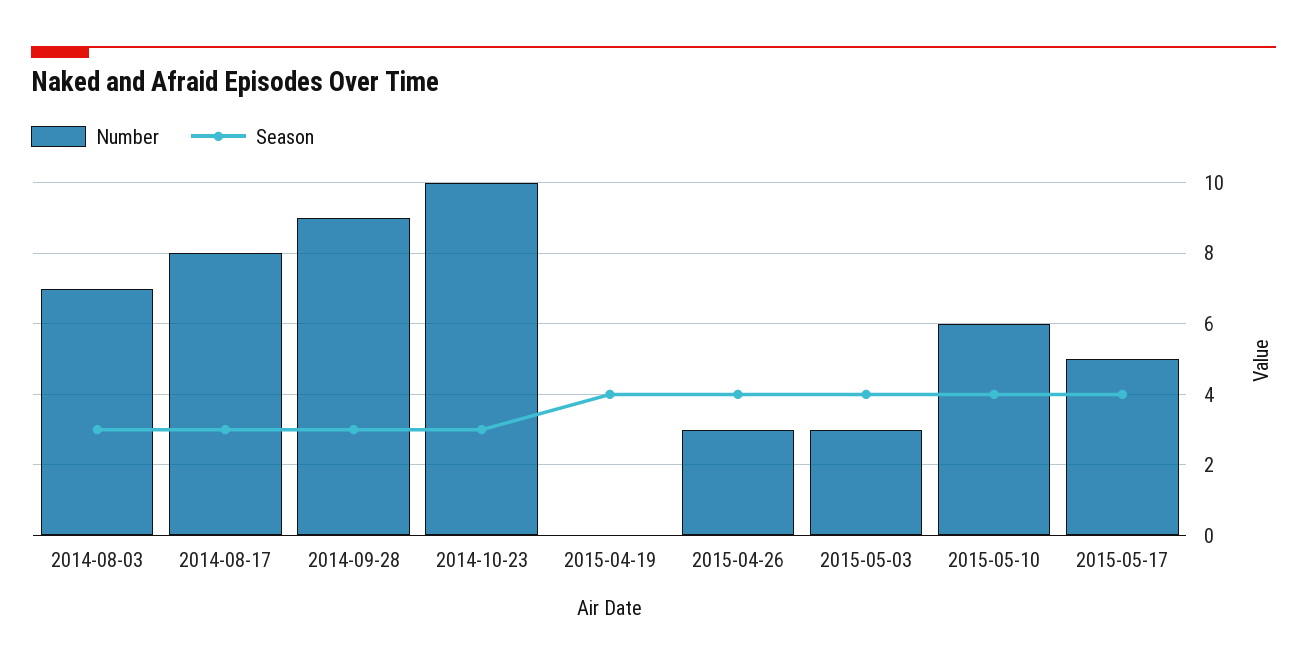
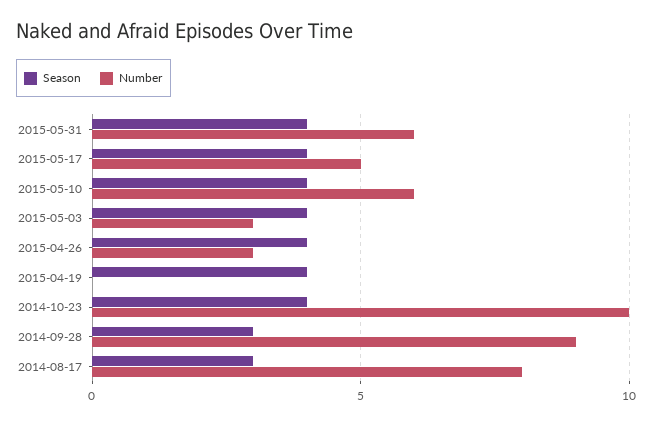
Number, 2014-08-03: 7 -> none
Season, 2014-08-03: 3 -> none
Season, 2014-10-23: 3 -> 4
Season, 2015-05-31: none -> 4
Number, 2015-05-31: none -> 6

